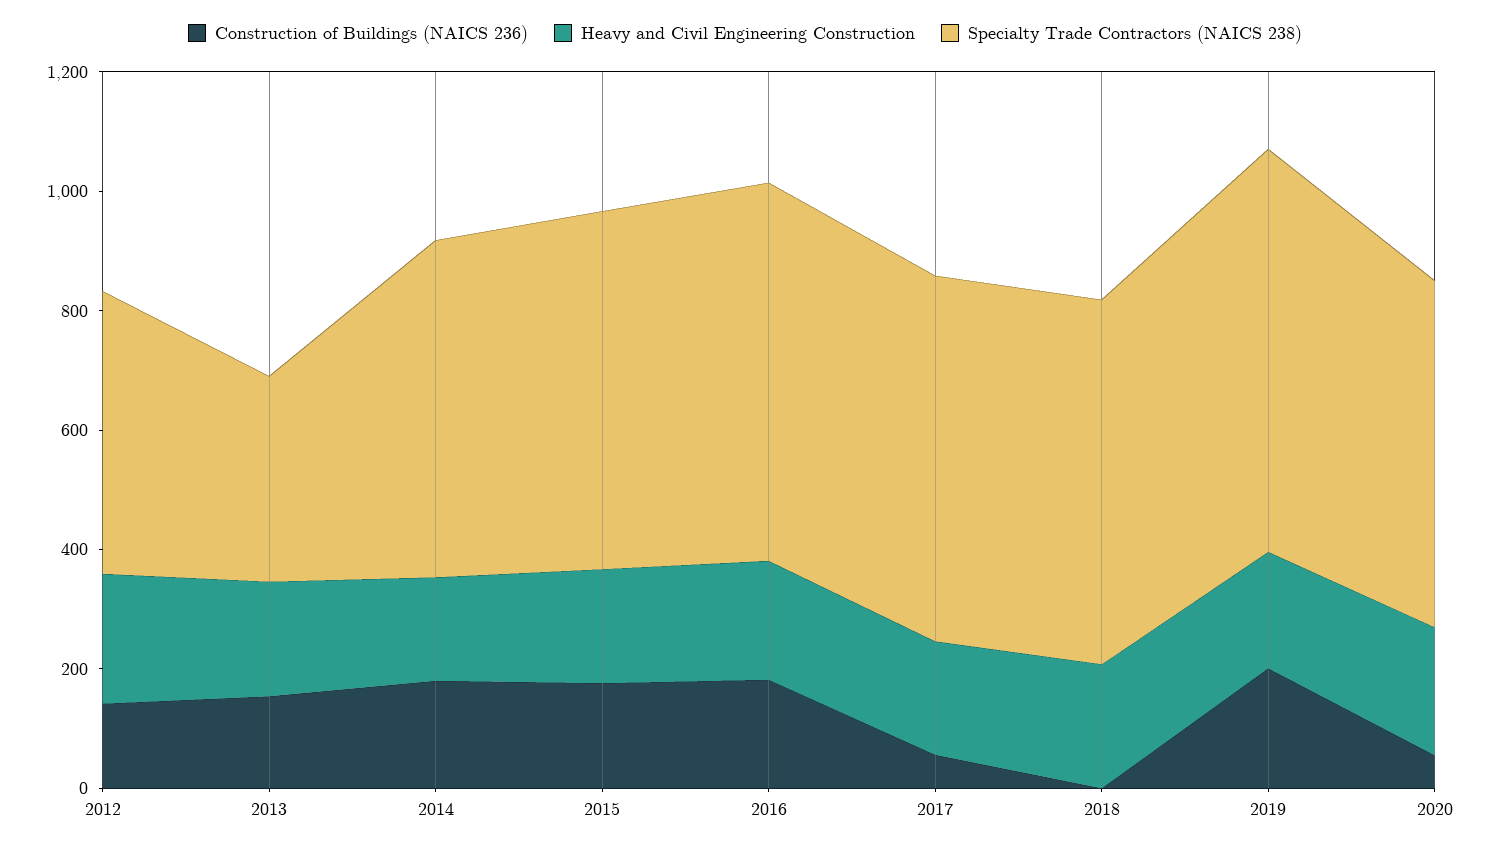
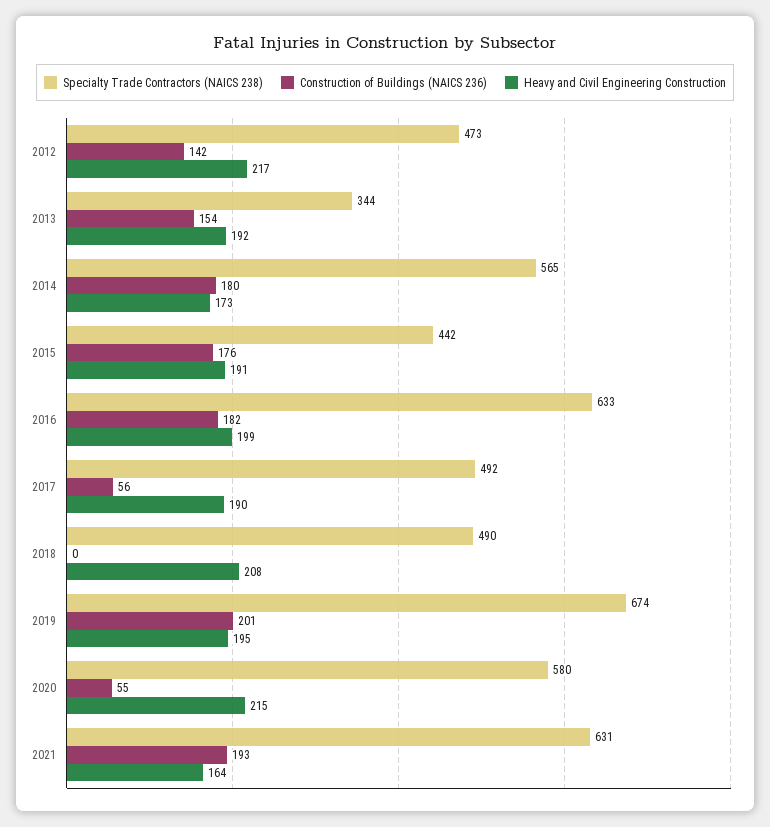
Specialty Trade Contractors (NAICS 238), 2015: 600 -> 442
Specialty Trade Contractors (NAICS 238), 2017: 600 -> 492
Specialty Trade Contractors (NAICS 238), 2018: 600 -> 490
Specialty Trade Contractors (NAICS 238), 2021: none -> 631
Construction of Buildings (NAICS 236), 2021: none -> 193
Heavy and Civil Engineering Construction, 2021: none -> 164

